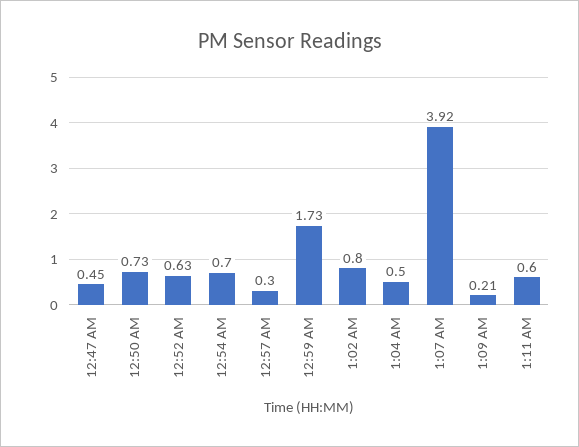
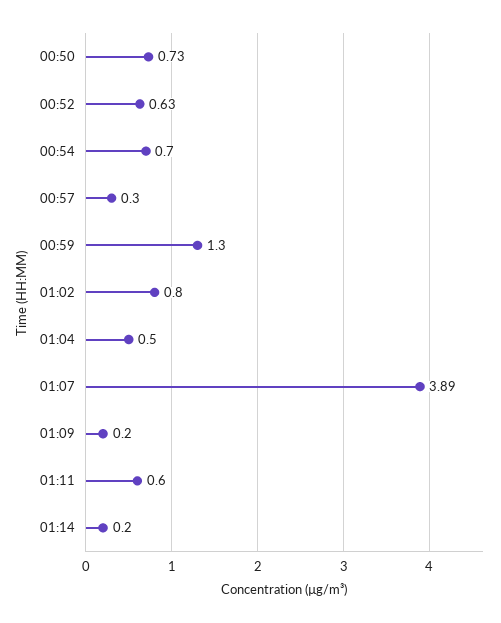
12:47 AM: 0.45 -> none
12:59 AM: 1.73 -> 1.3
1:07 AM: 3.92 -> 3.89
1:09 AM: 0.21 -> 0.2
01:14: none -> 0.2

